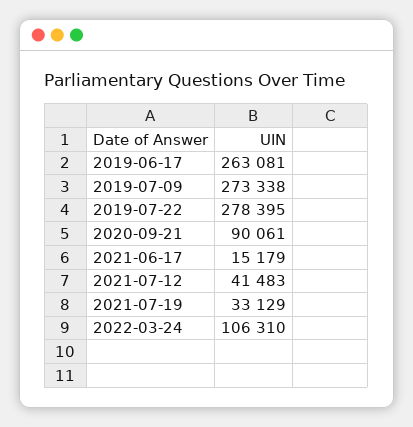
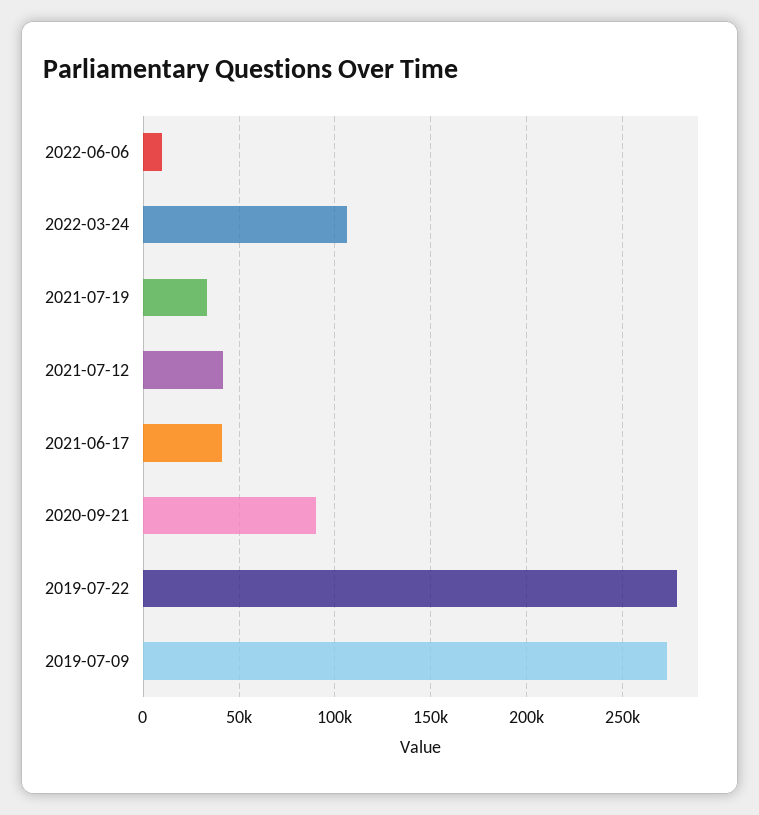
2019-06-17: 263081 -> none
2021-06-17: 15179 -> 40000
2022-06-06: none -> 10000

